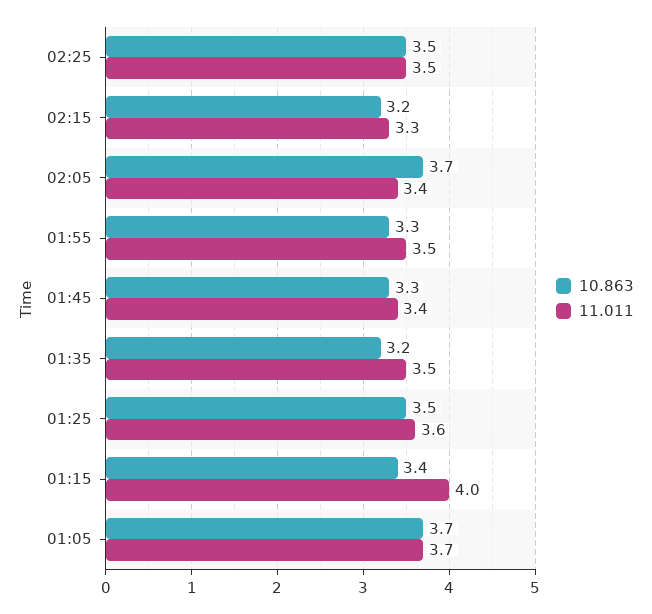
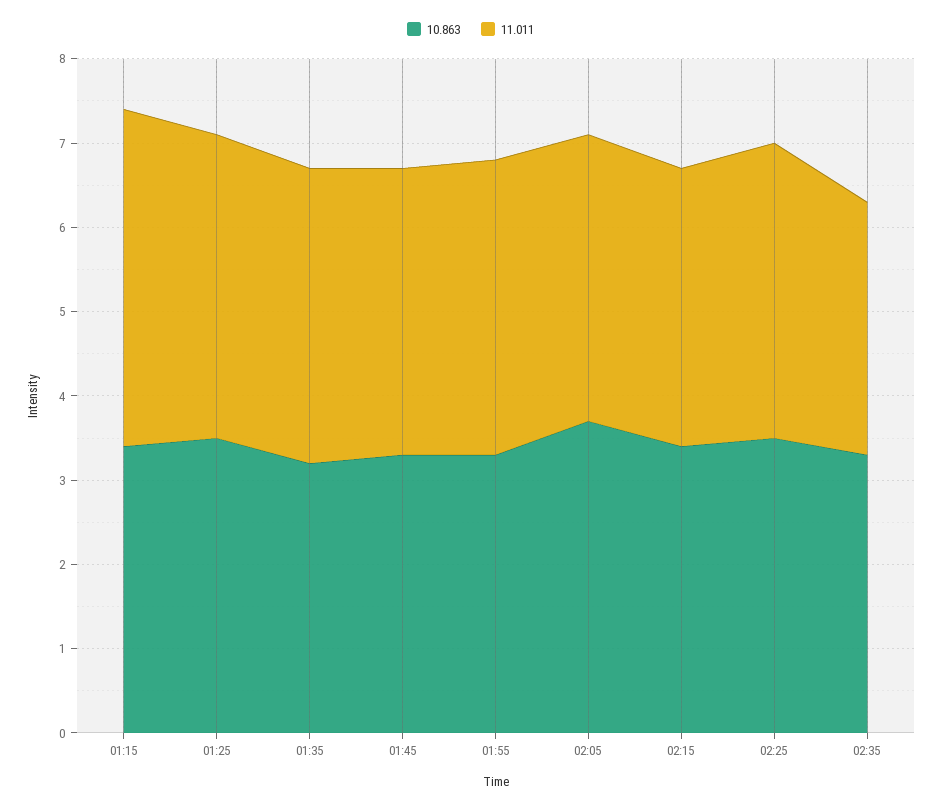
10.863, 02:15: 3.2 -> 3.4
10.863, 01:05: 3.7 -> none
11.011, 01:05: 3.7 -> none
10.863, 02:35: none -> 3.3
11.011, 02:35: none -> 3

